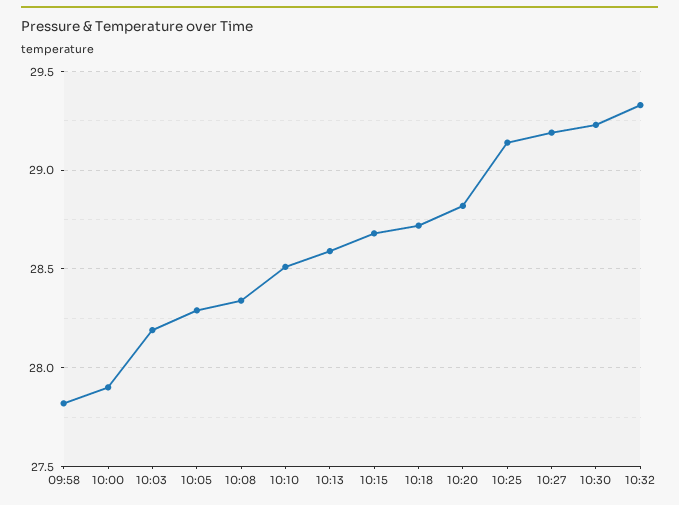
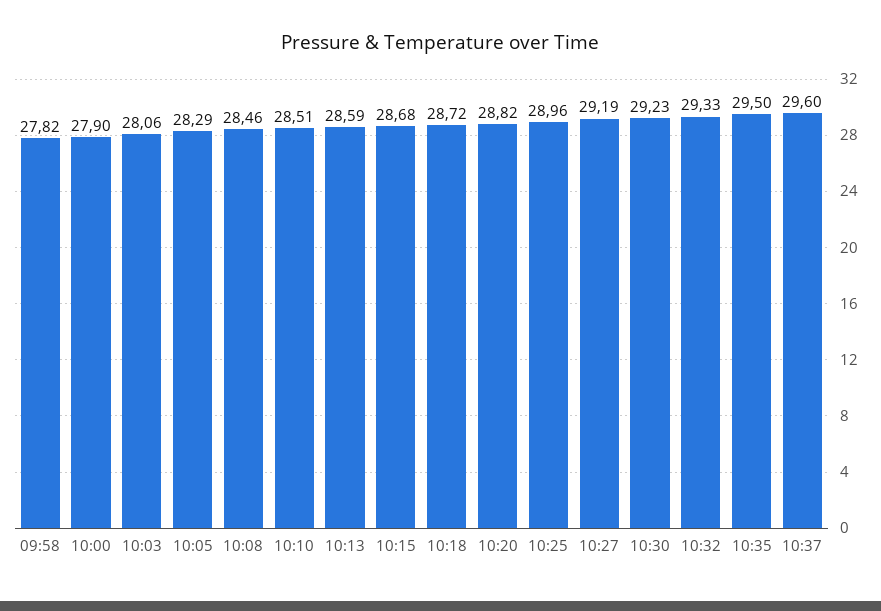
10:03: 28.2 -> 28.06
10:08: 28.35 -> 28.46
10:25: 29.15 -> 28.96
10:35: none -> 29.5
10:37: none -> 29.6

